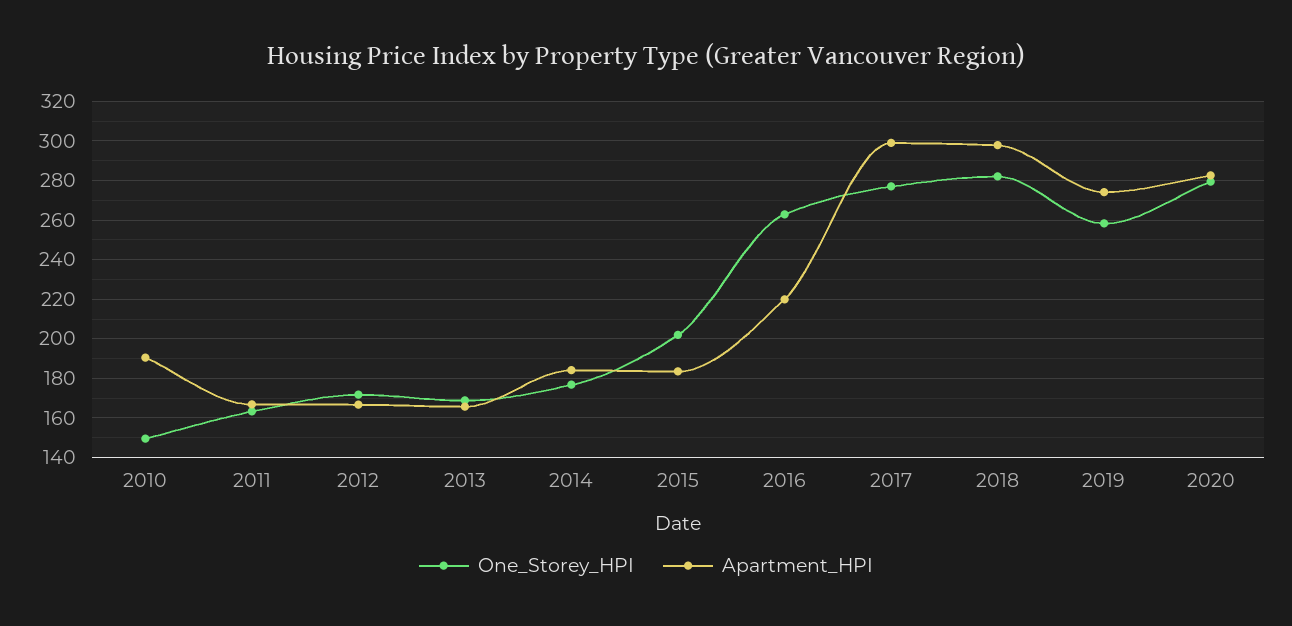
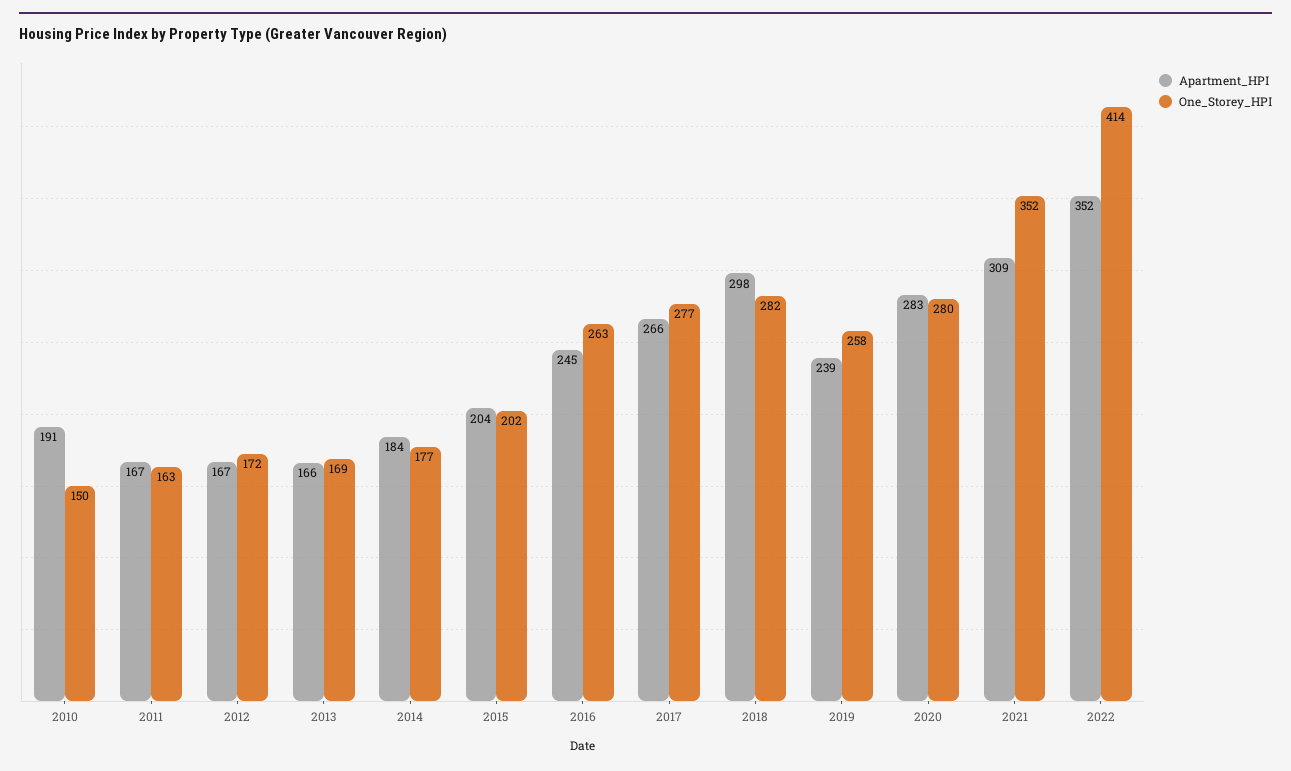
Apartment_HPI, 2015: 185 -> 204
Apartment_HPI, 2016: 220 -> 245
Apartment_HPI, 2017: 300 -> 266
Apartment_HPI, 2019: 275 -> 239
Apartment_HPI, 2021: none -> 309
One_Storey_HPI, 2021: none -> 352
Apartment_HPI, 2022: none -> 352
One_Storey_HPI, 2022: none -> 414

